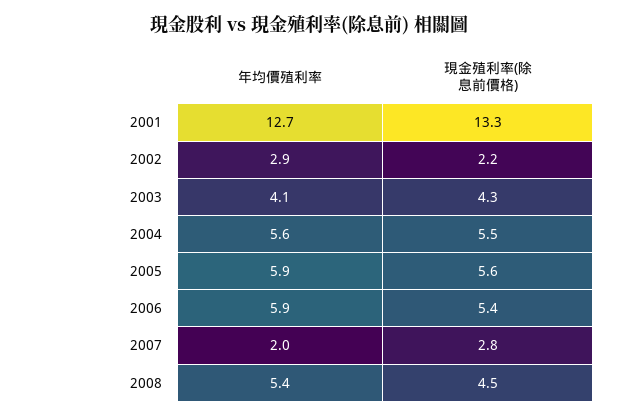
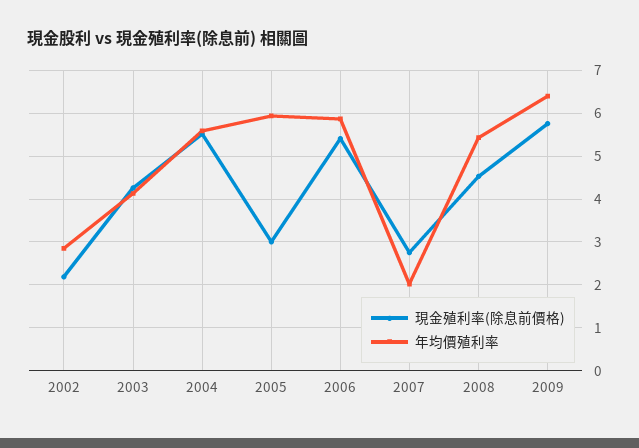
年均價殖利率, 2001: 12.7 -> none
現金殖利率(除息前價格), 2001: 13.3 -> none
現金殖利率(除息前價格), 2005: 5.6 -> 3
現金殖利率(除息前價格), 2009: none -> 5.8
年均價殖利率, 2009: none -> 6.4

